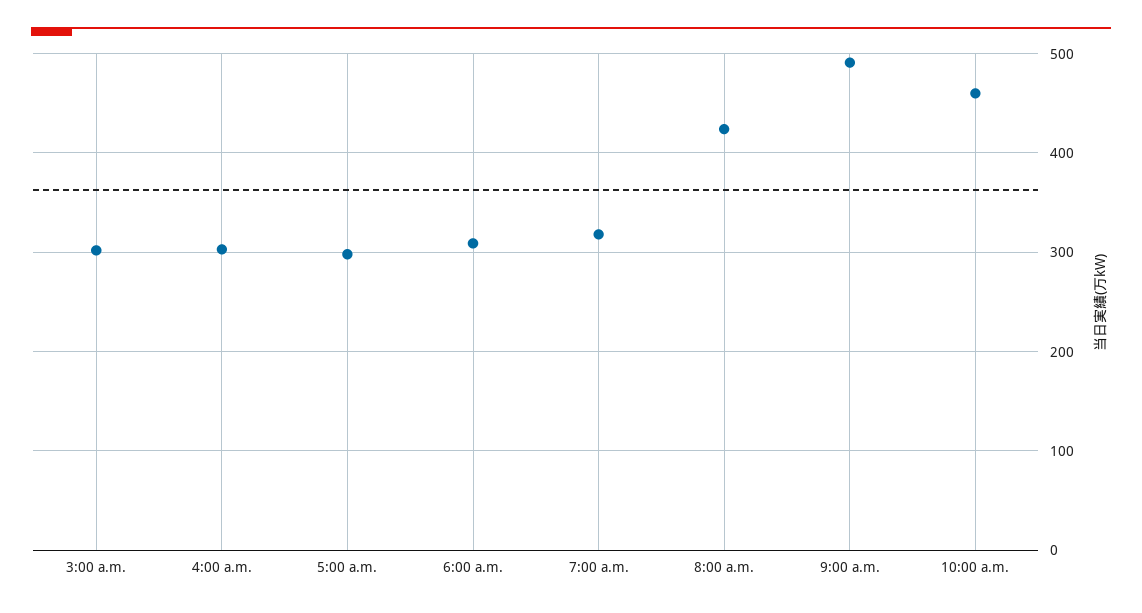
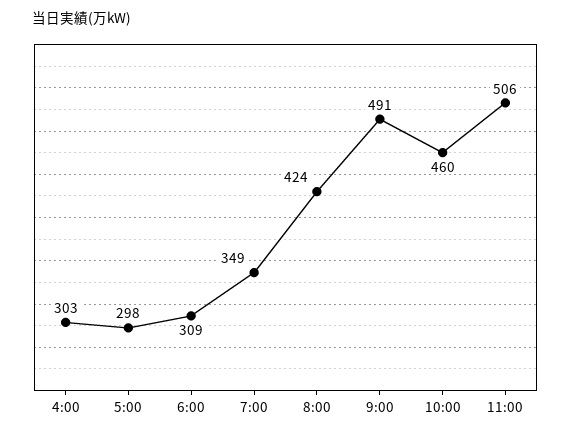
3:00 a.m.: 300 -> none
7:00 a.m.: 320 -> 349
11:00: none -> 506

